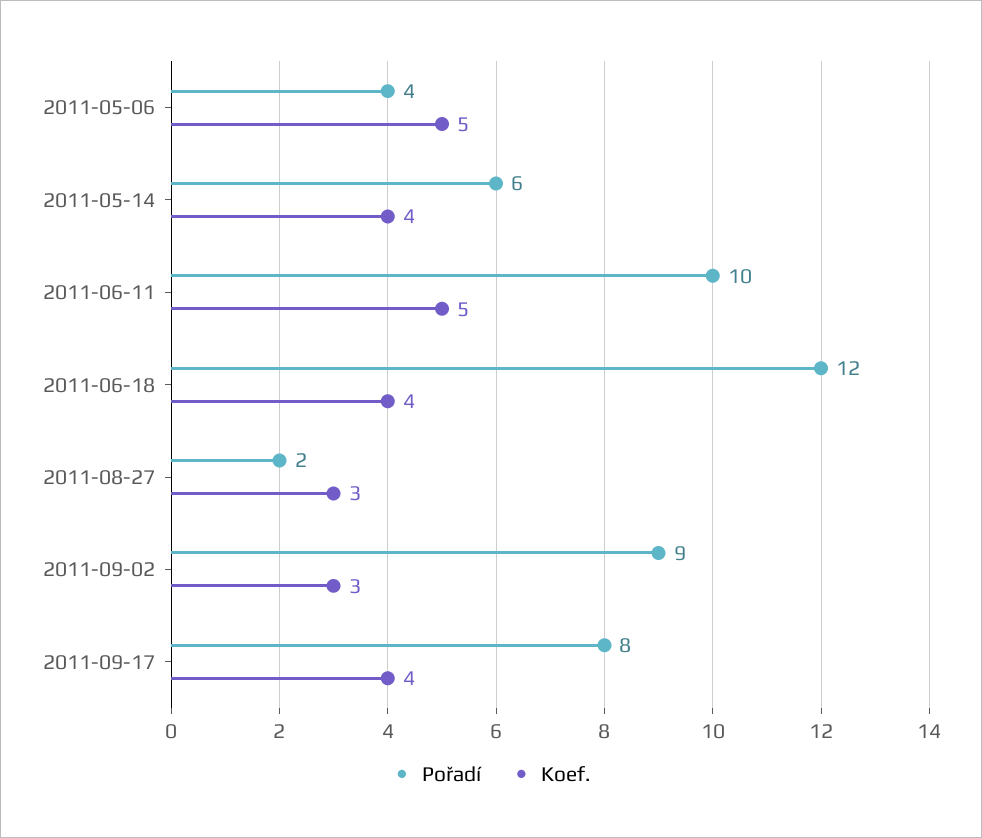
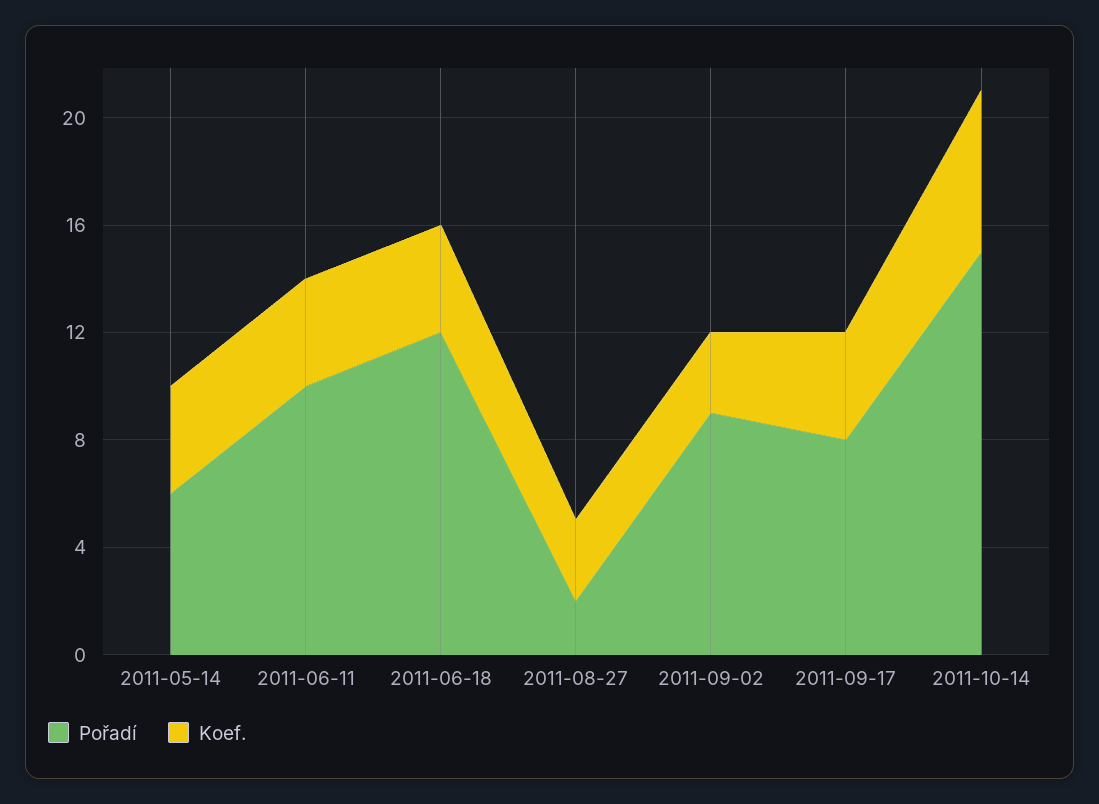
Pořadí, 2011-05-06: 4 -> none
Koef., 2011-05-06: 5 -> none
Koef., 2011-06-11: 5 -> 4
Pořadí, 2011-10-14: none -> 15
Koef., 2011-10-14: none -> 6

